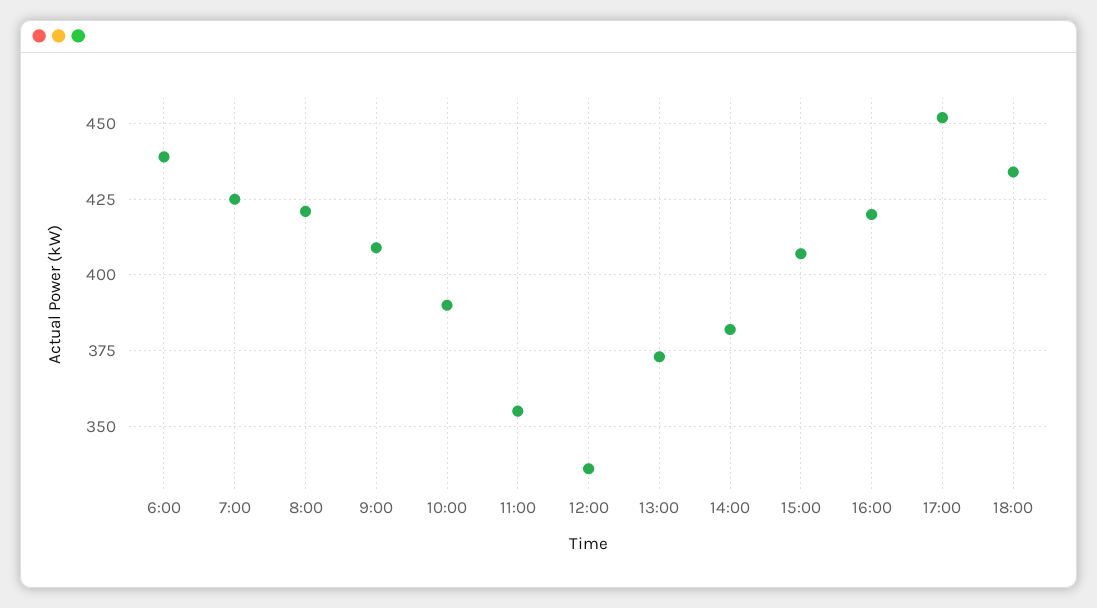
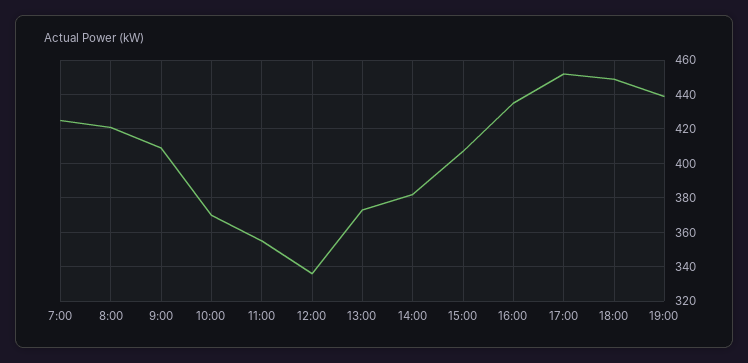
6:00: 440 -> none
10:00: 390 -> 370
16:00: 420 -> 435
18:00: 435 -> 450
19:00: none -> 440

